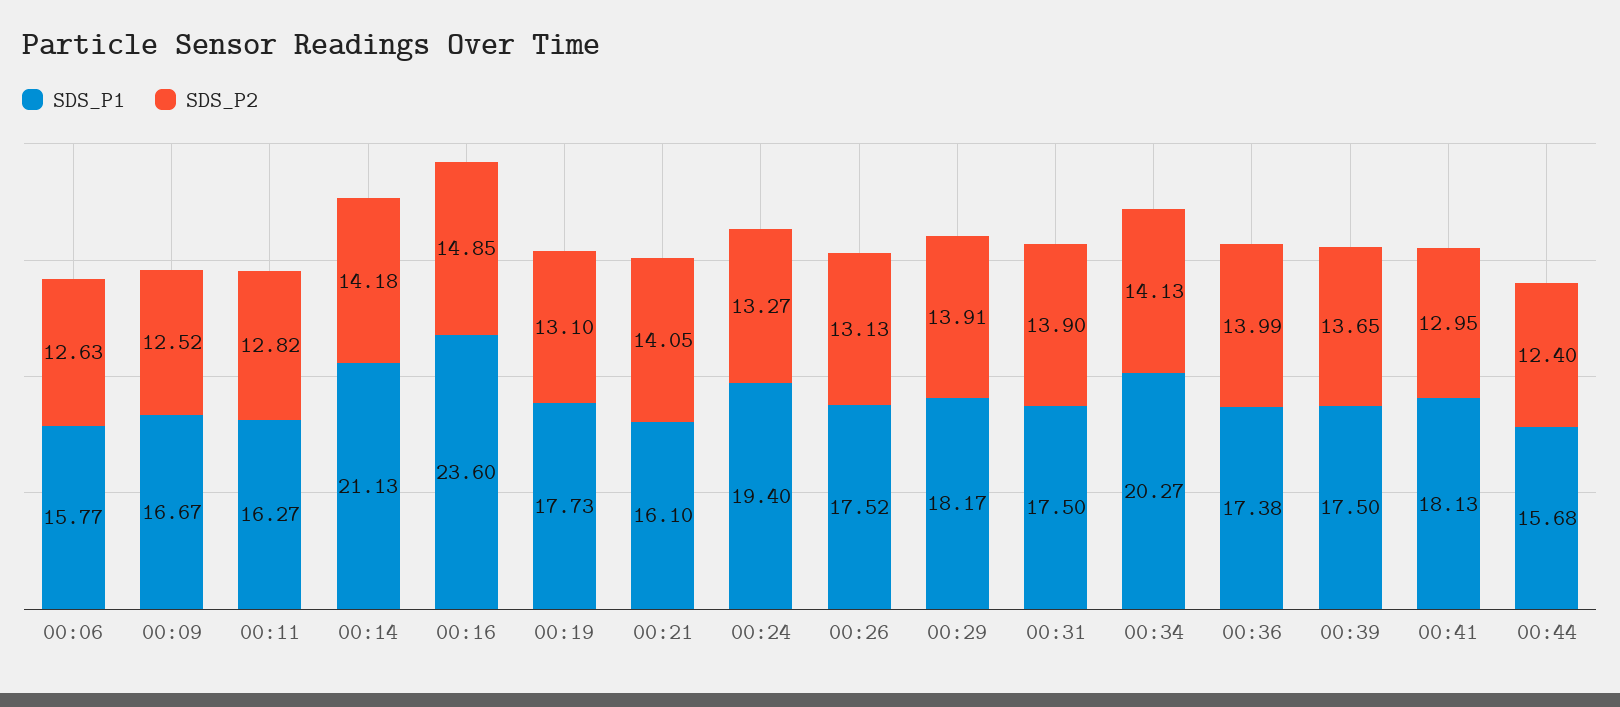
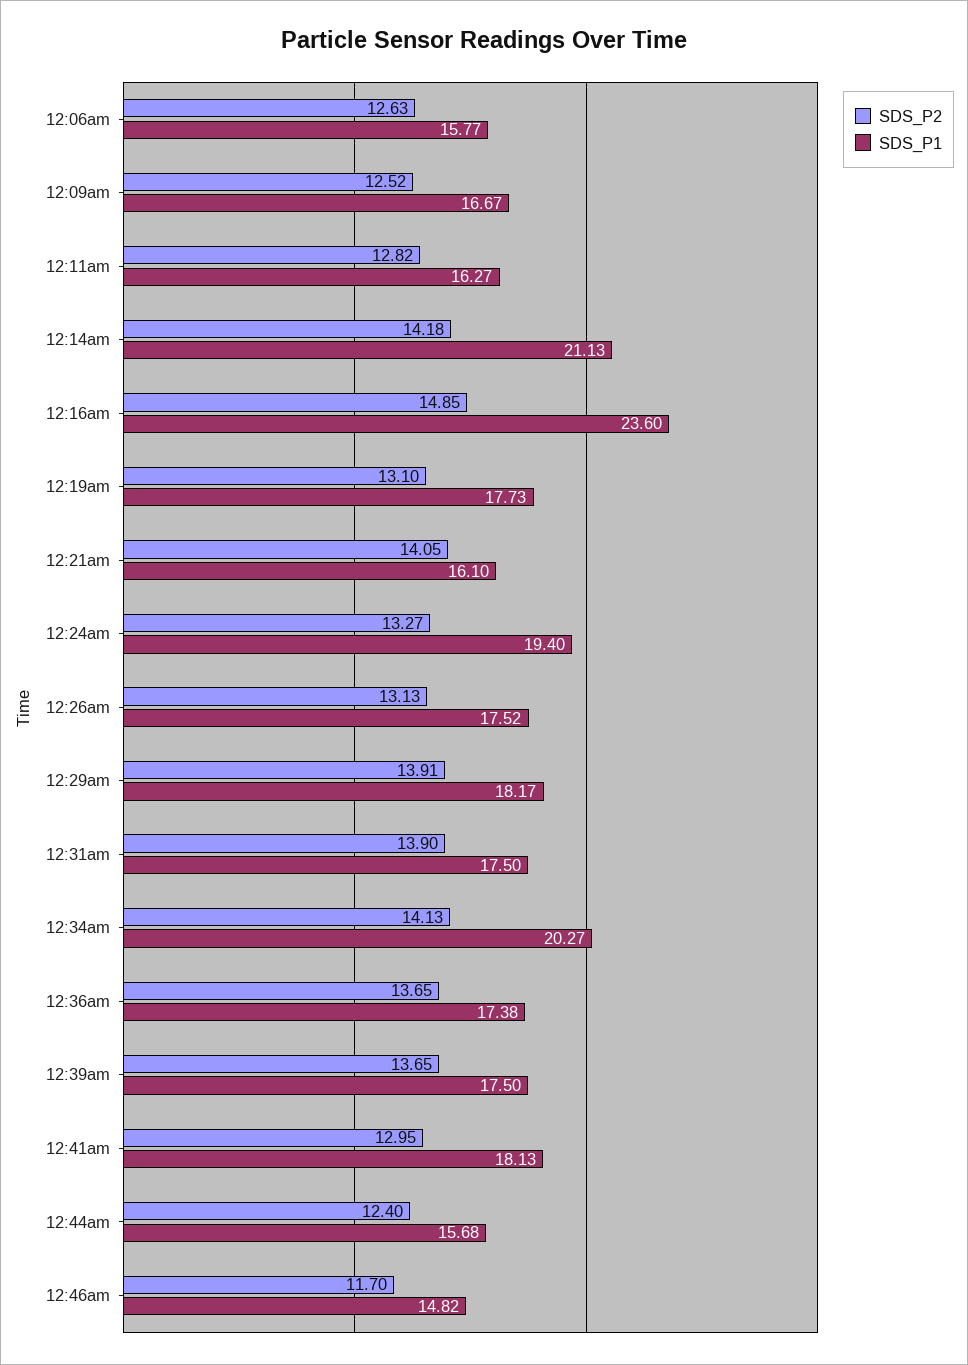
SDS_P2, 00:36: 13.99 -> 13.65
SDS_P2, 12:46am: none -> 11.7
SDS_P1, 12:46am: none -> 14.82

